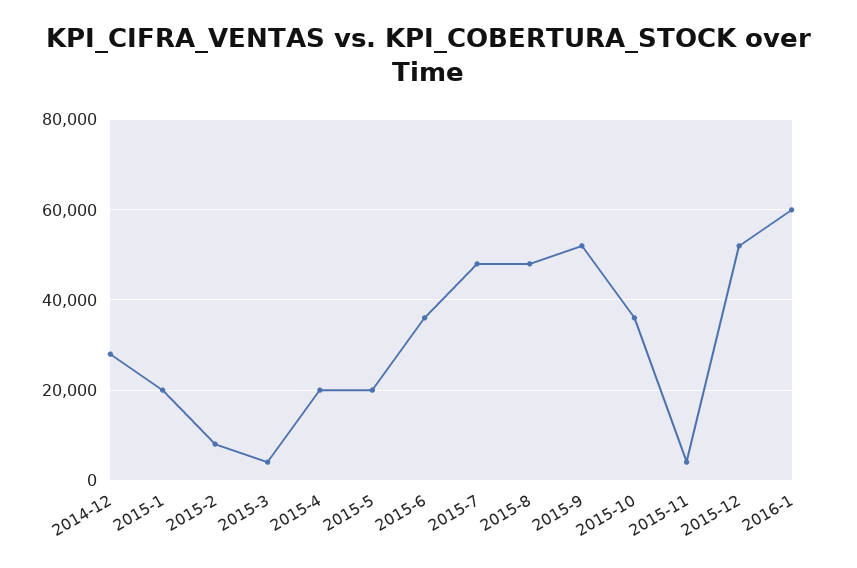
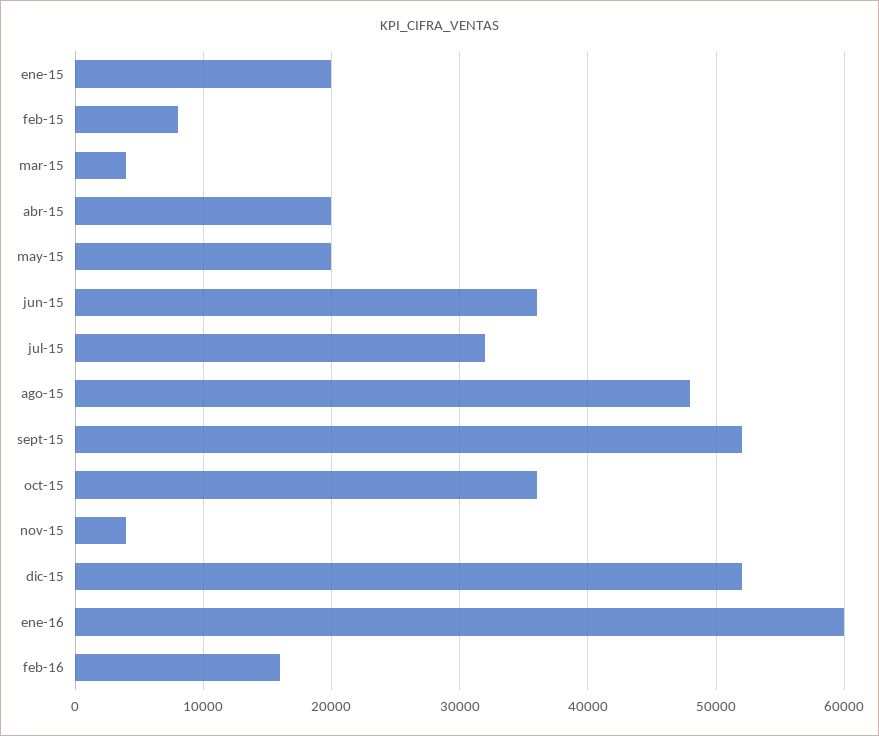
2014-12: 28000 -> none
2015-7: 48000 -> 32000
feb-16: none -> 16000

